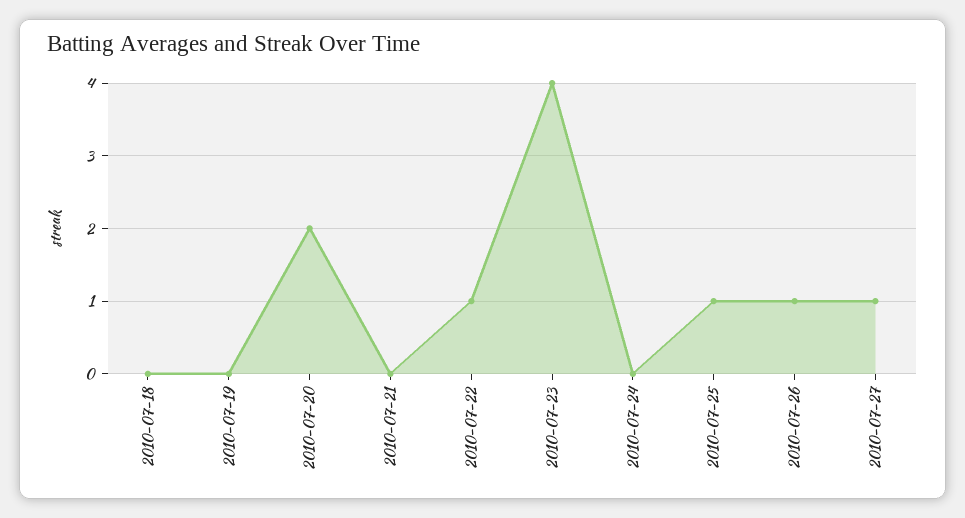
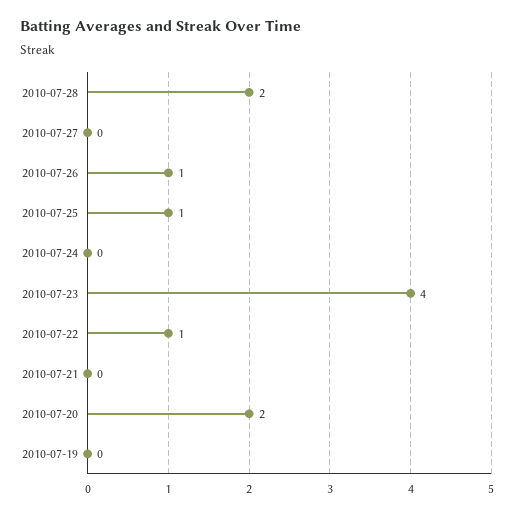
2010-07-18: 0 -> none
2010-07-27: 1 -> 0
2010-07-28: none -> 2

